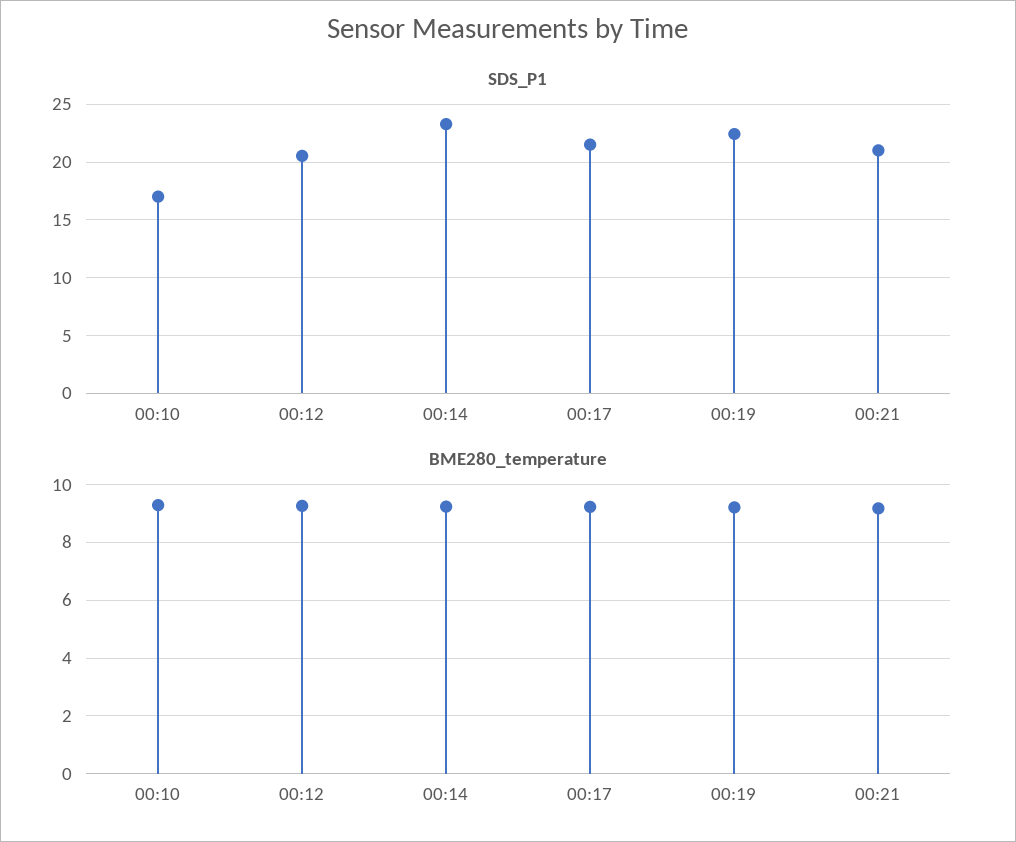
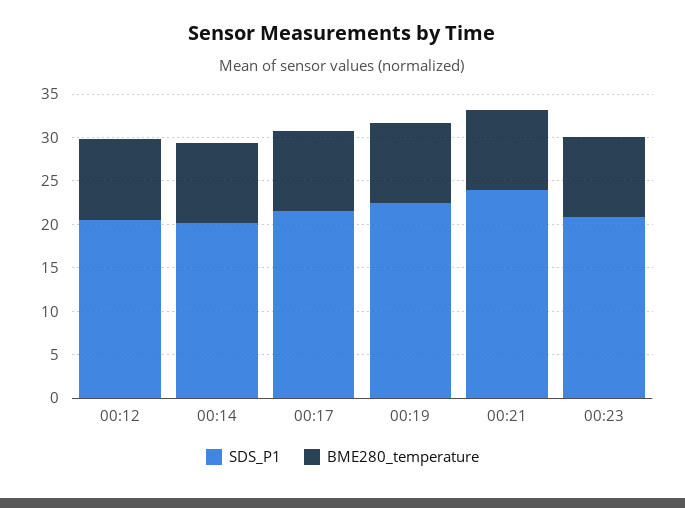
SDS_P1, 00:10: 17 -> none
SDS_P1, 00:14: 23 -> 20
SDS_P1, 00:21: 21 -> 24
BME280_temperature, 00:10: 9.25 -> none
SDS_P1, 00:23: none -> 21
BME280_temperature, 00:23: none -> 9

